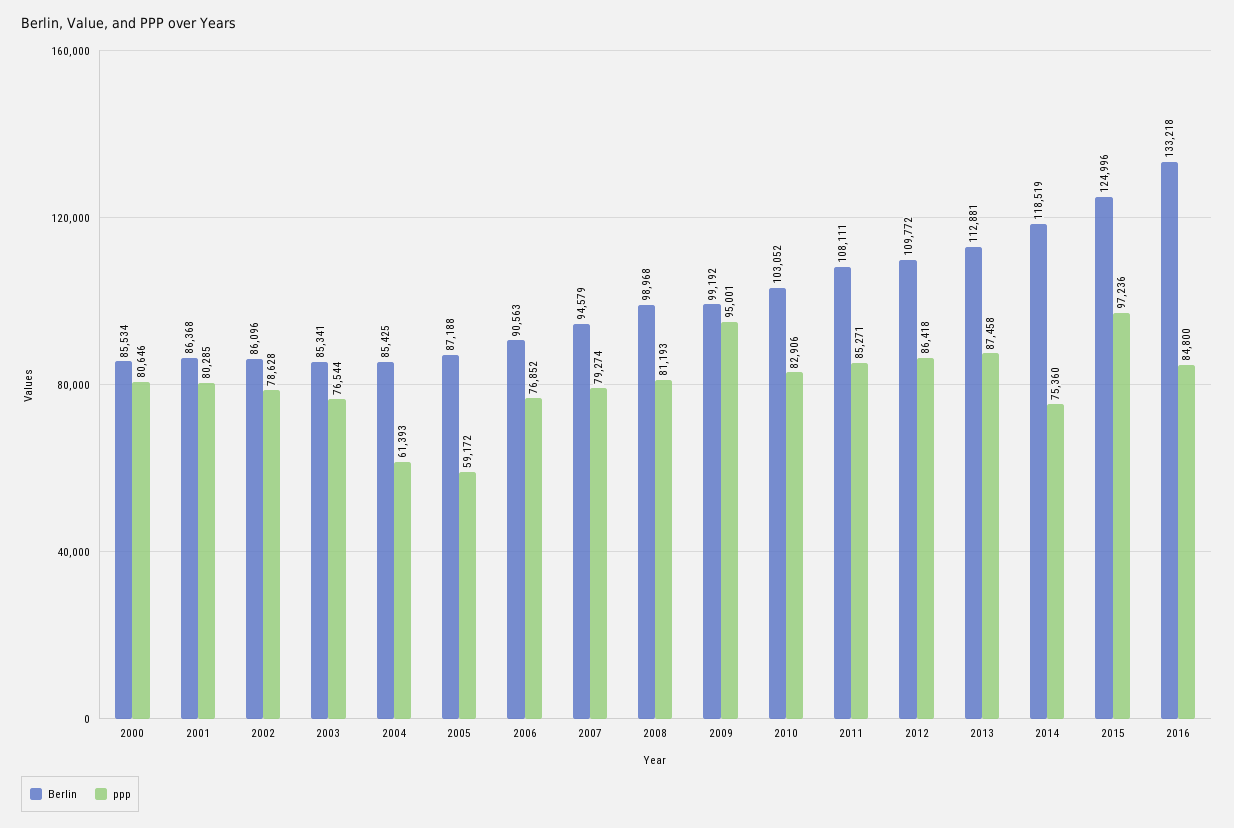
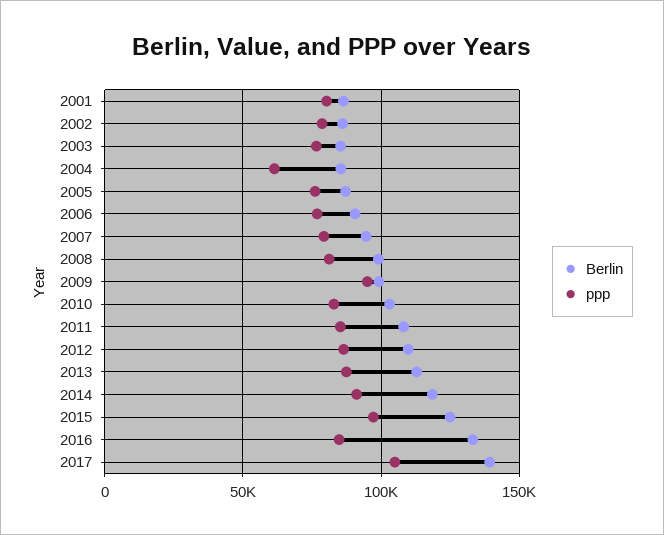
Berlin, 2000: 85534 -> none
ppp, 2000: 80646 -> none
ppp, 2005: 59172 -> 75000
ppp, 2014: 75360 -> 90000
Berlin, 2017: none -> 140000
ppp, 2017: none -> 105000

